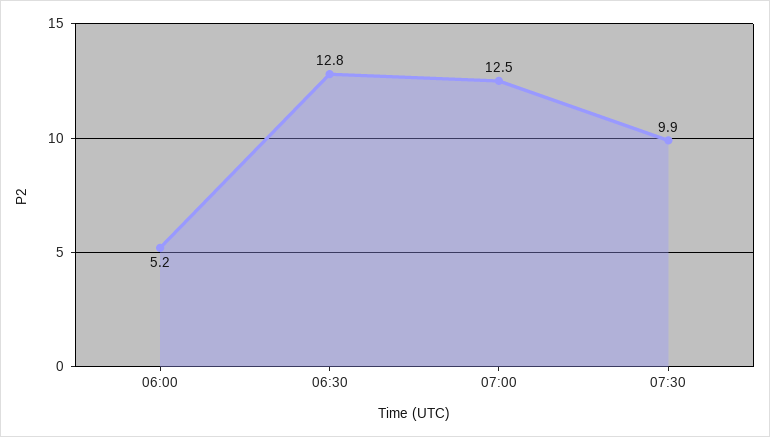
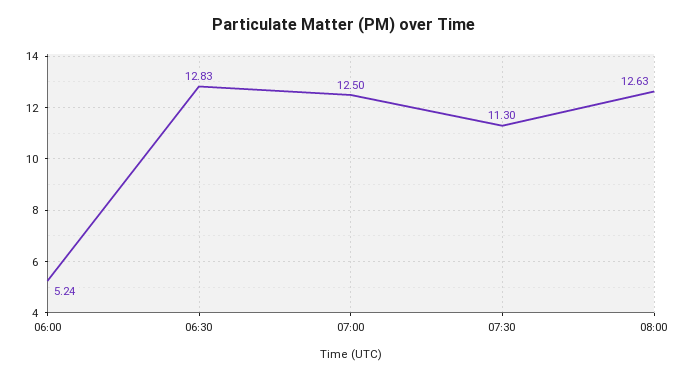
07:30: 9.9 -> 11.3
08:00: none -> 12.63

